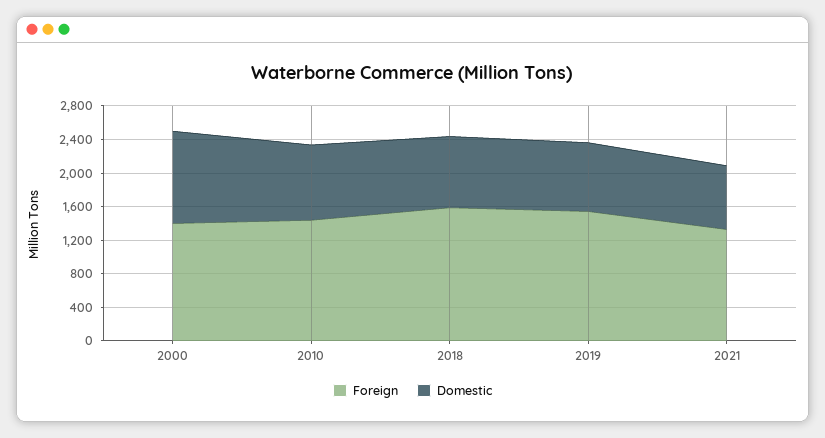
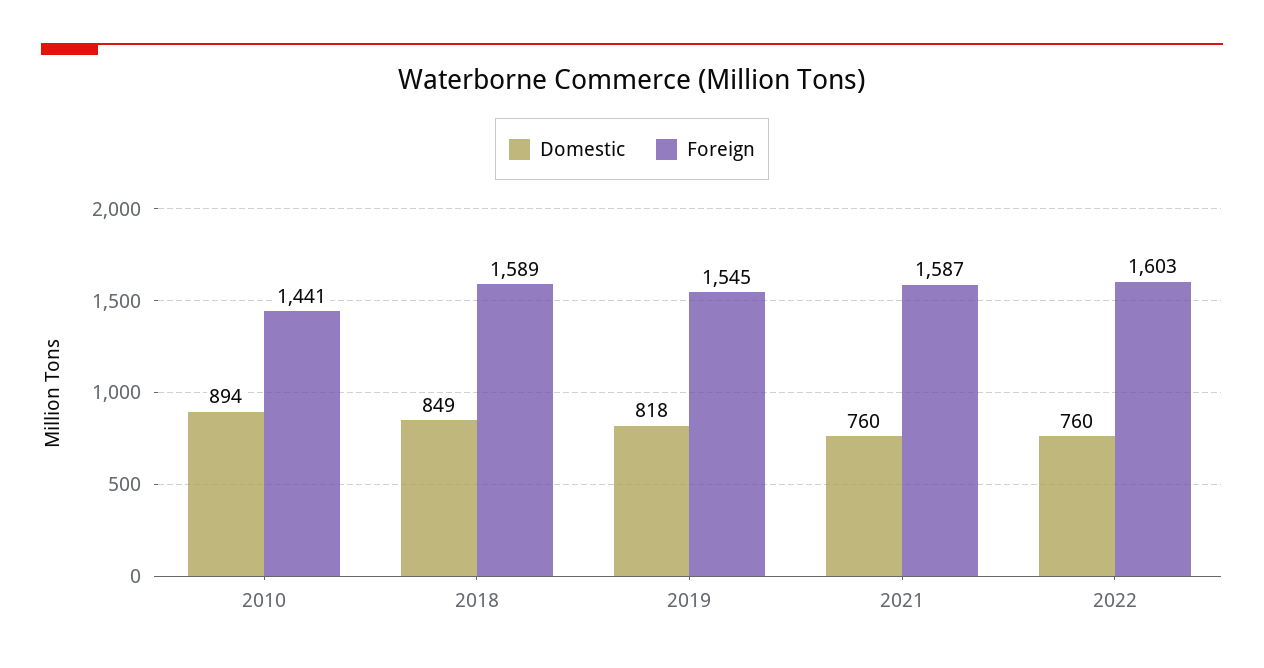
Foreign, 2000: 1400 -> none
Domestic, 2000: 1100 -> none
Foreign, 2021: 1300 -> 1587
Domestic, 2022: none -> 760
Foreign, 2022: none -> 1603

